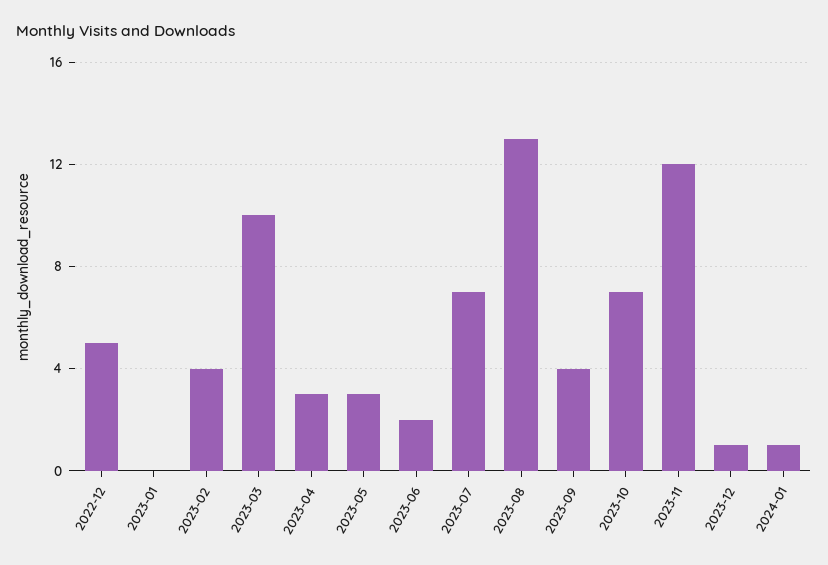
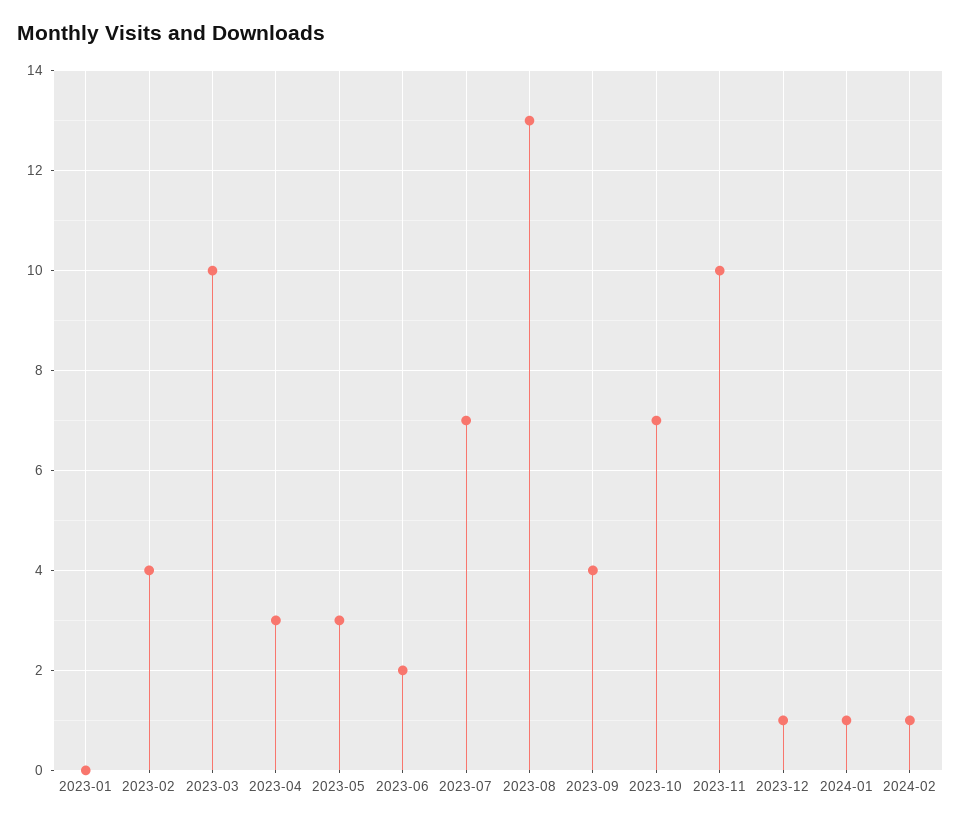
2022-12: 5 -> none
2023-11: 12 -> 10
2024-02: none -> 1

